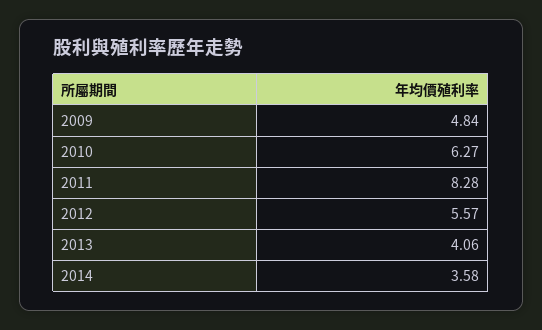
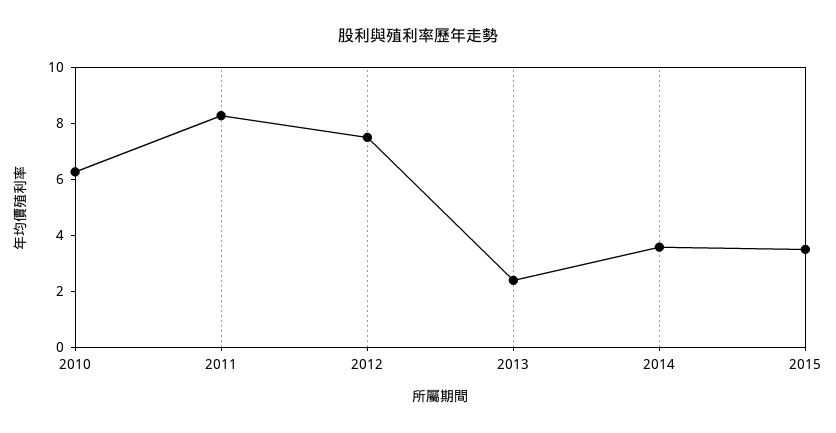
2009: 4.84 -> none
2012: 5.57 -> 7.5
2013: 4.06 -> 2.5
2015: none -> 3.5

